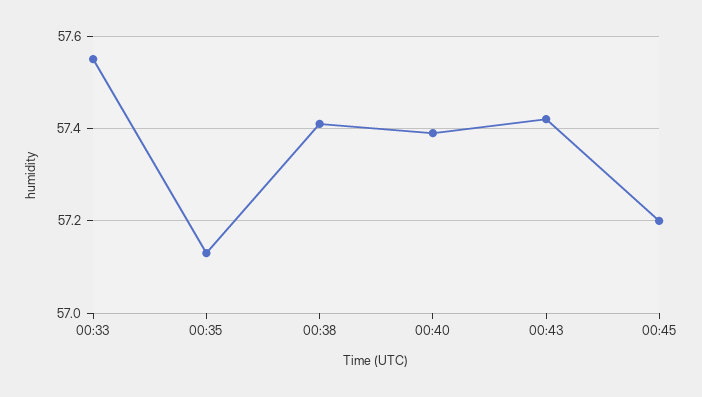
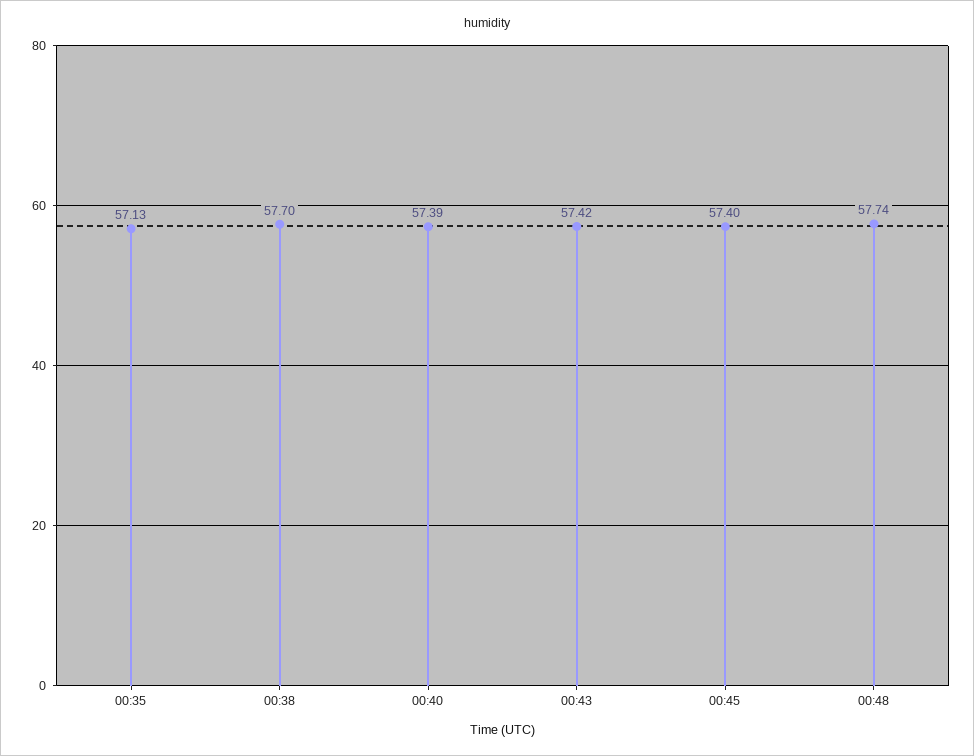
00:33: 57.55 -> none
00:38: 57.4 -> 57.7
00:45: 57.2 -> 57.4
00:48: none -> 57.74

